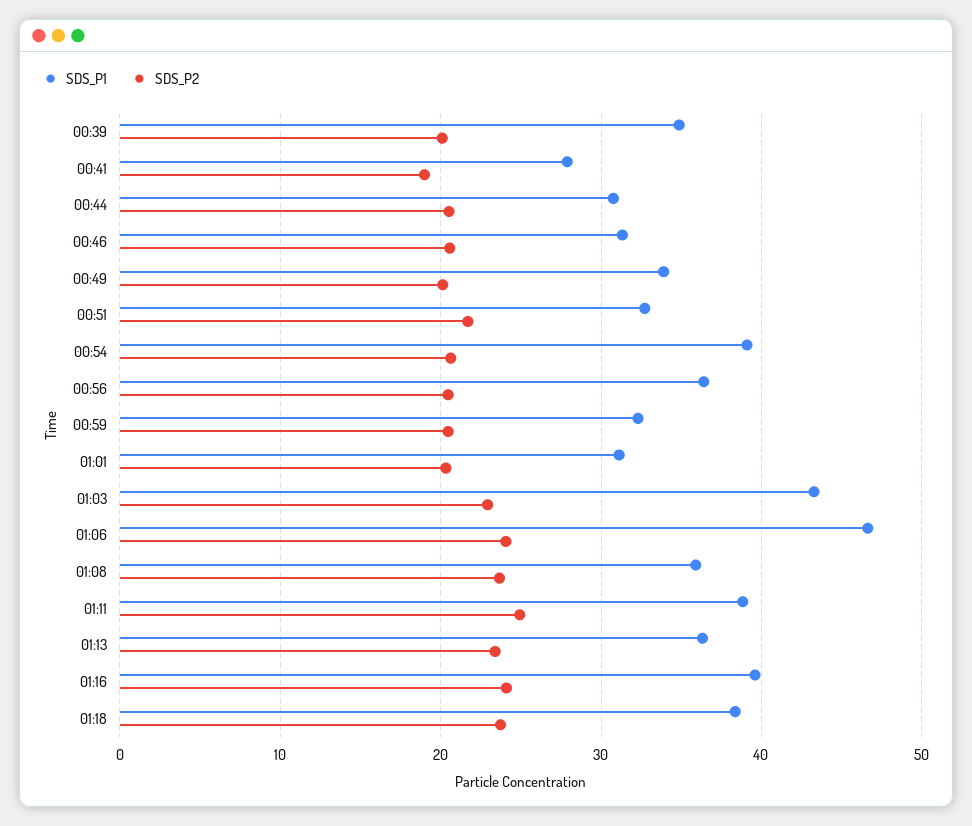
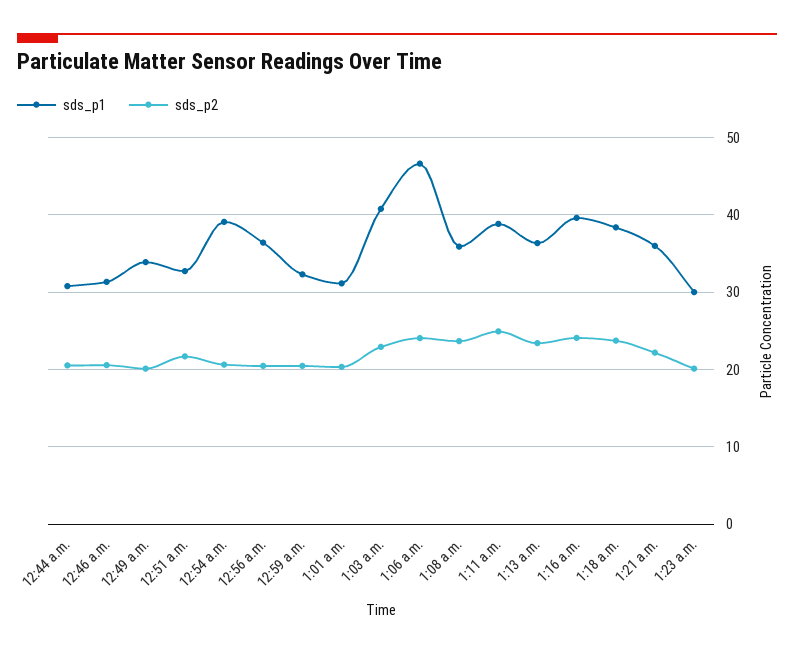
SDS_P1, 00:39: 35 -> none
SDS_P2, 00:39: 20 -> none
SDS_P1, 00:41: 28 -> none
SDS_P2, 00:41: 19 -> none
SDS_P1, 01:03: 43 -> 41
SDS_P1, 1:21 a.m.: none -> 36
SDS_P2, 1:21 a.m.: none -> 22
SDS_P1, 1:23 a.m.: none -> 30
SDS_P2, 1:23 a.m.: none -> 20

